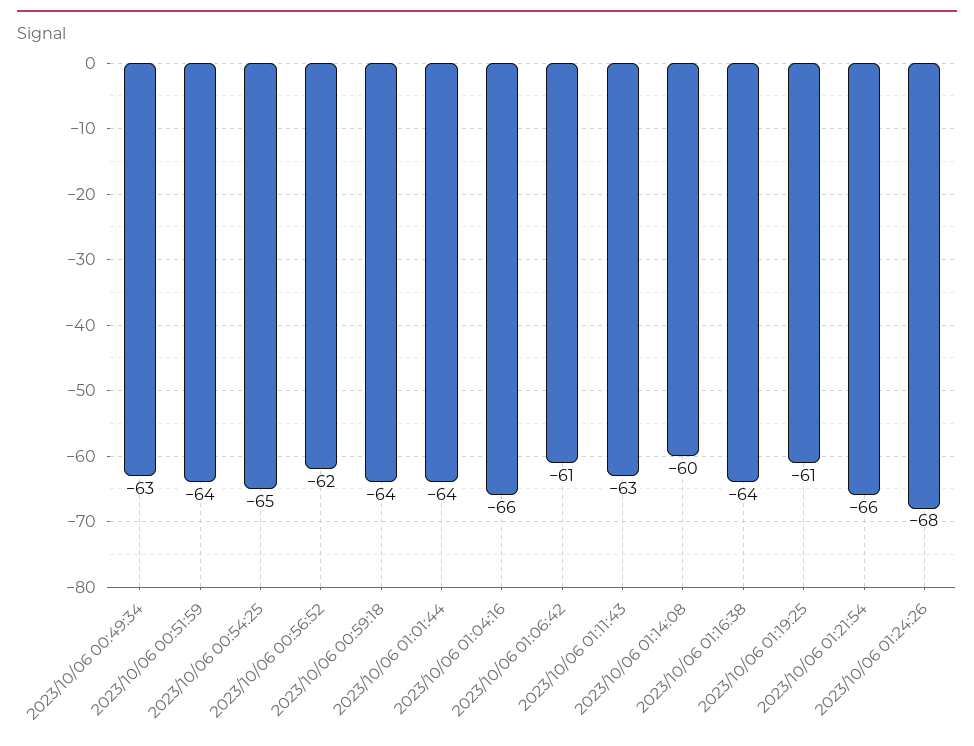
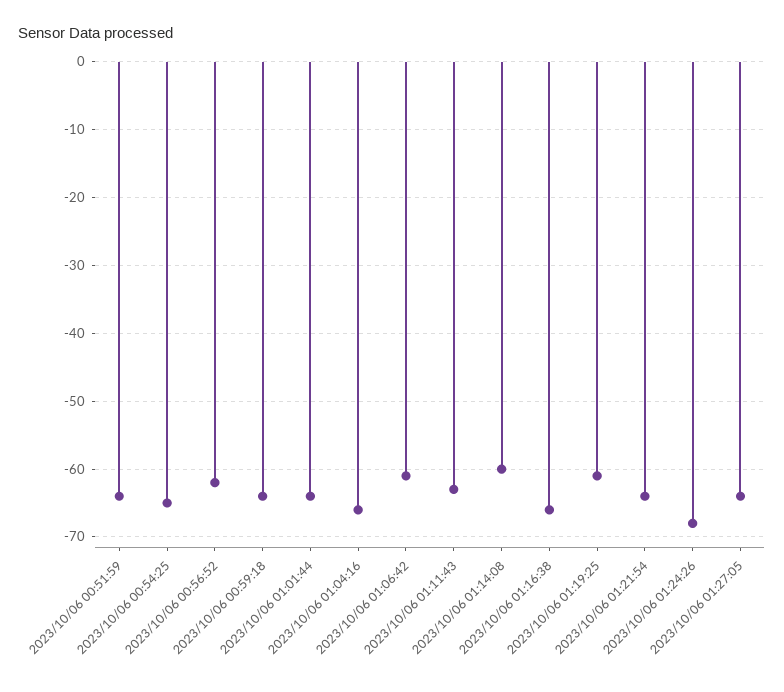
2023/10/06 00:49:34: -63 -> none
2023/10/06 01:16:38: -64 -> -66
2023/10/06 01:21:54: -66 -> -64
2023/10/06 01:27:05: none -> -64

